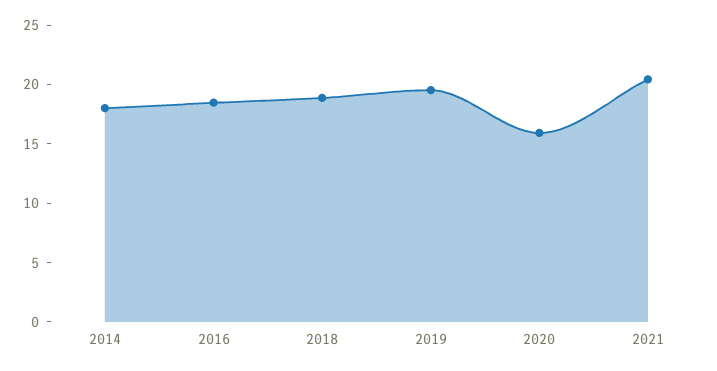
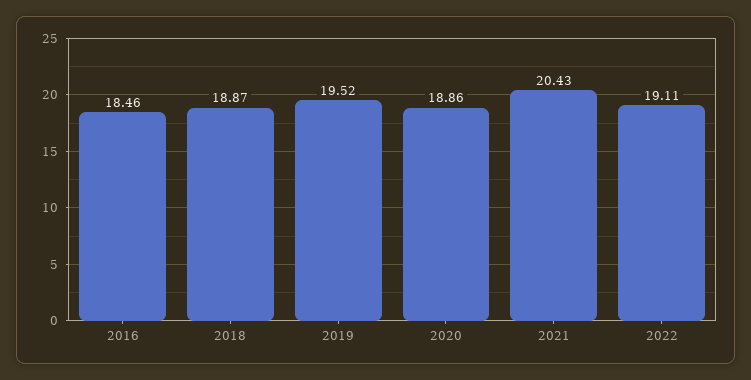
2014: 18 -> none
2020: 16 -> 18.86
2022: none -> 19.11

